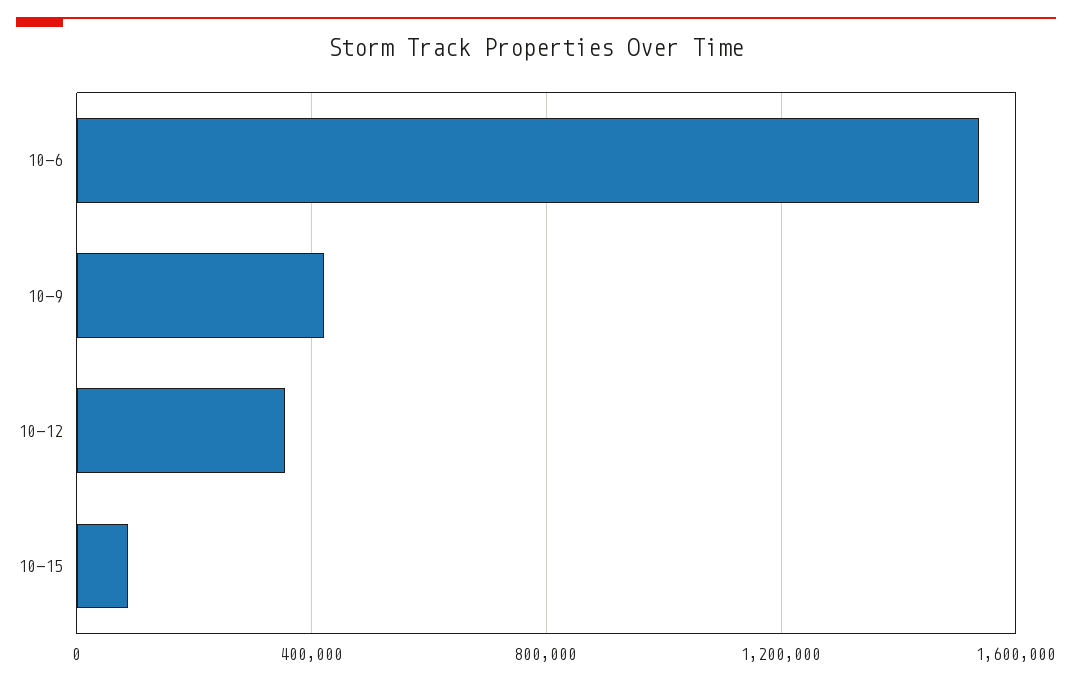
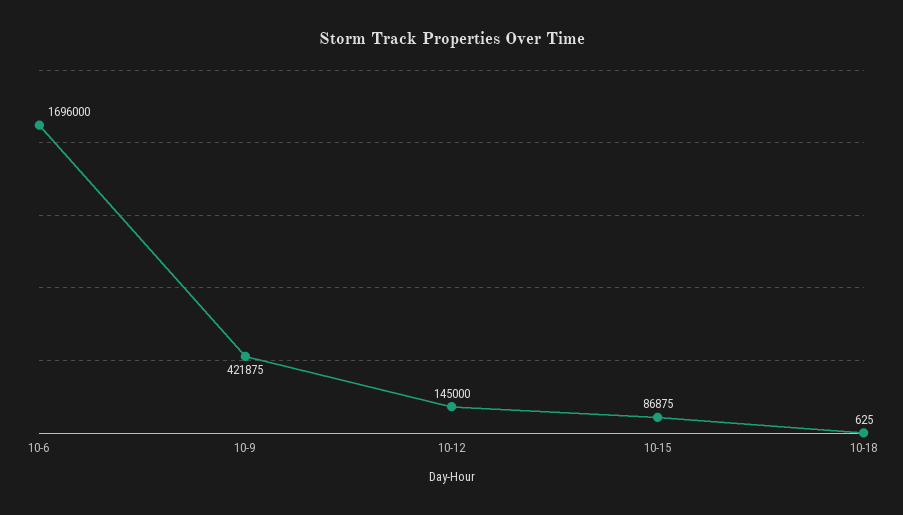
10-6: 1550000 -> 1696000
10-12: 350000 -> 145000
10-18: none -> 625

